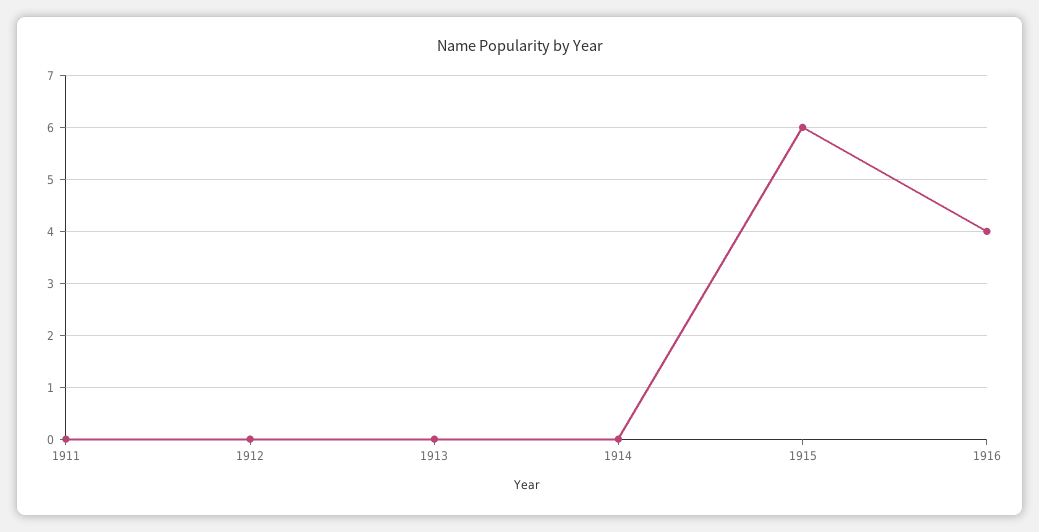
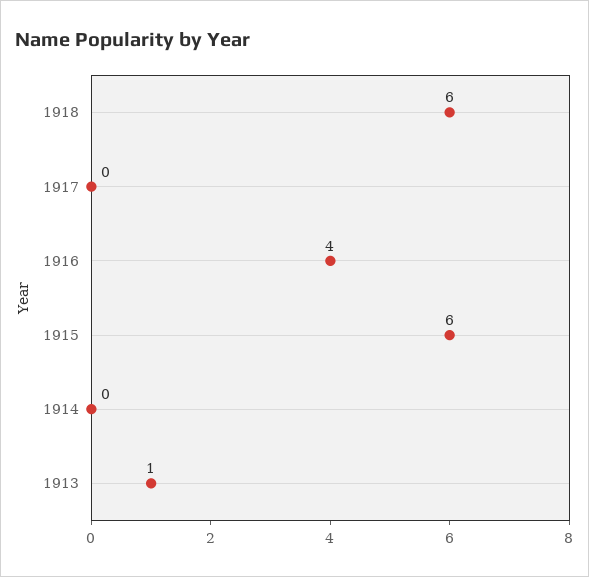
1911: 0 -> none
1912: 0 -> none
1913: 0 -> 1
1918: none -> 6
1917: none -> 0

